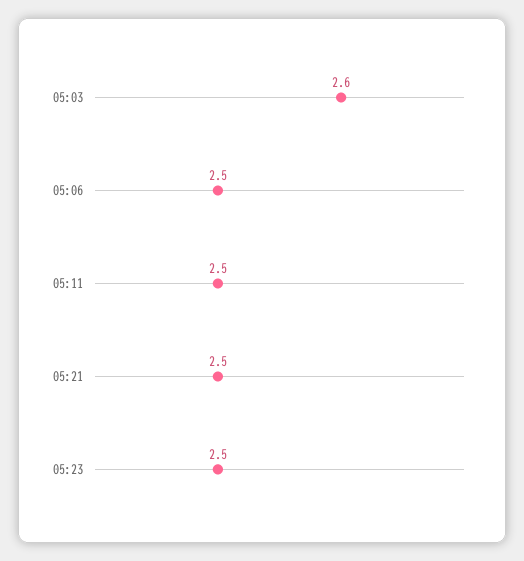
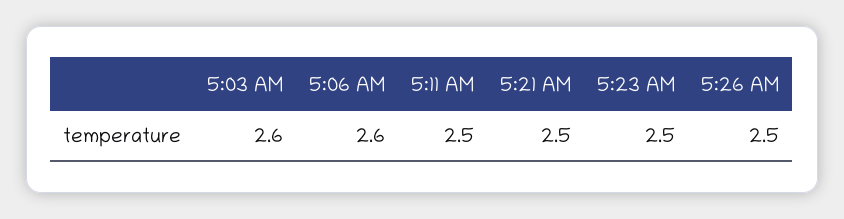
05:06: 2.5 -> 2.6
5:26 AM: none -> 2.5

